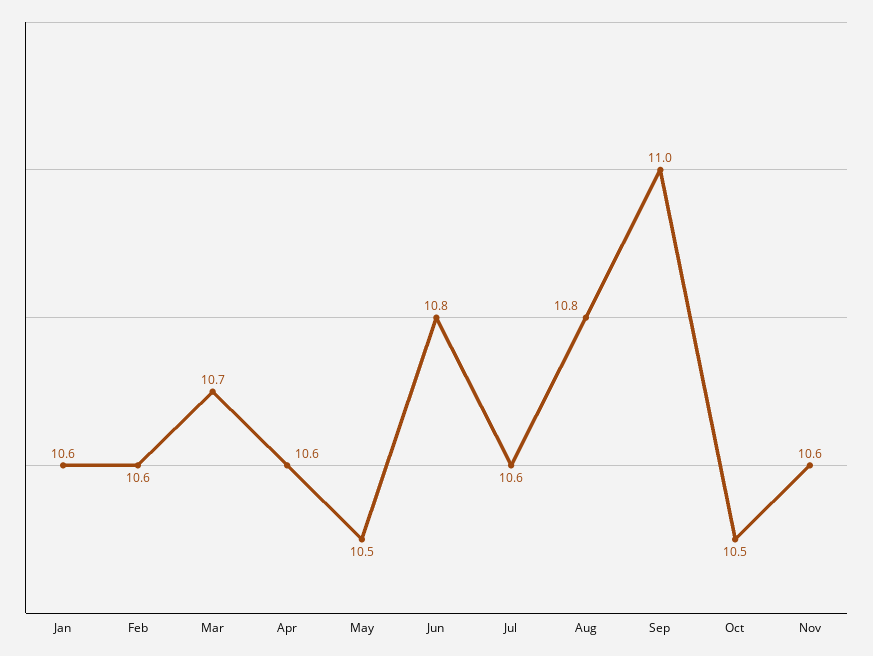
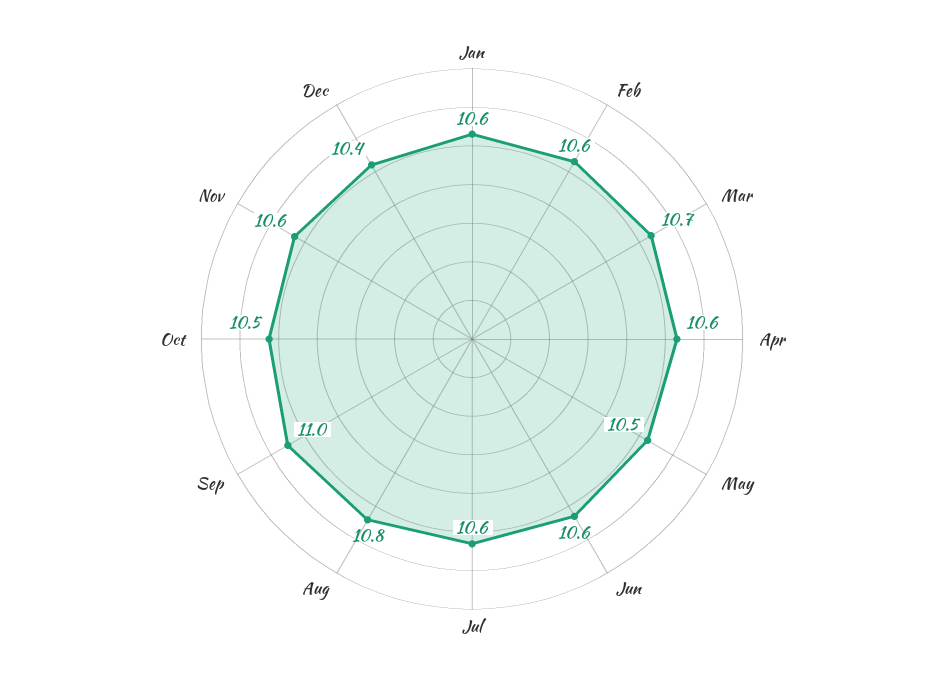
Jun: 10.8 -> 10.6
Dec: none -> 10.4

